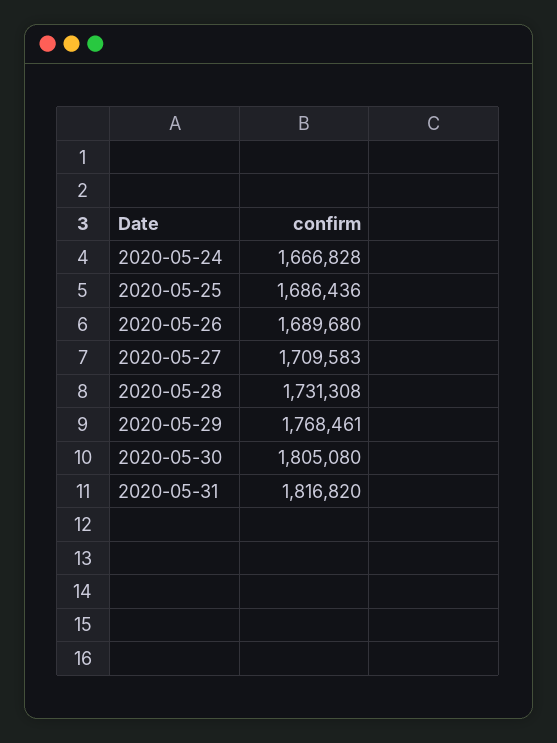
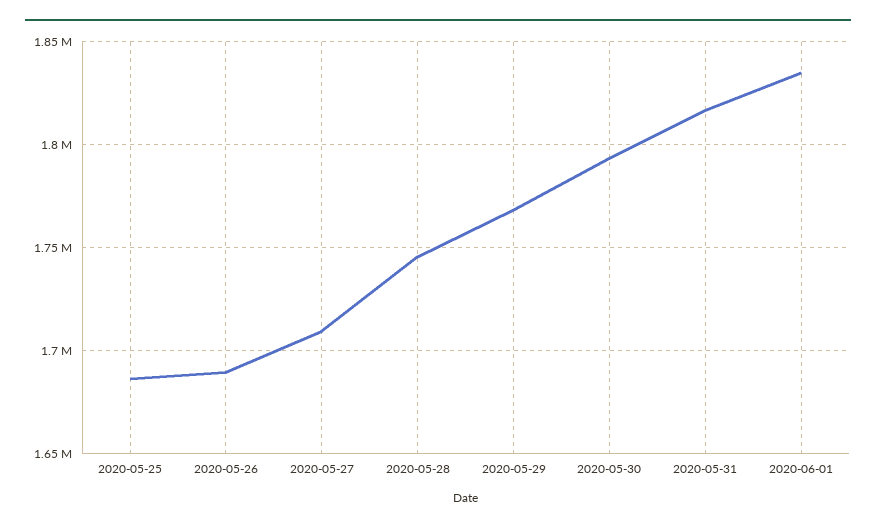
2020-05-24: 1666828 -> none
2020-05-28: 1731308 -> 1745000
2020-05-30: 1805080 -> 1795000
2020-06-01: none -> 1835000

